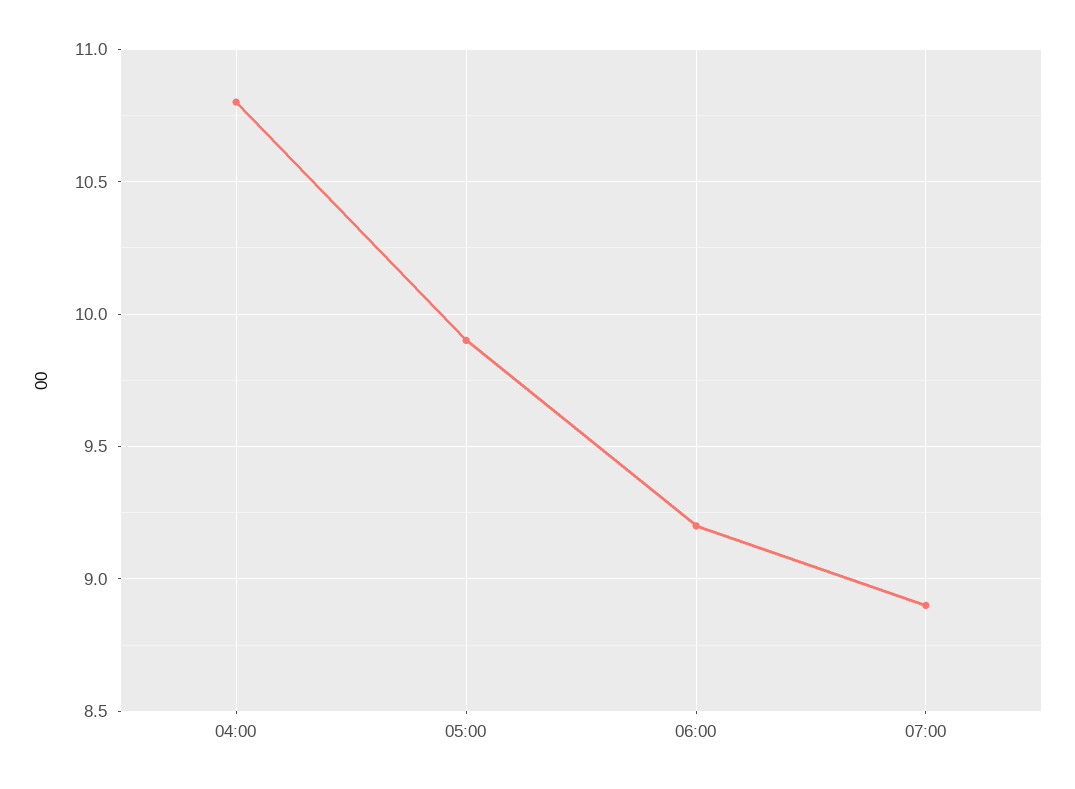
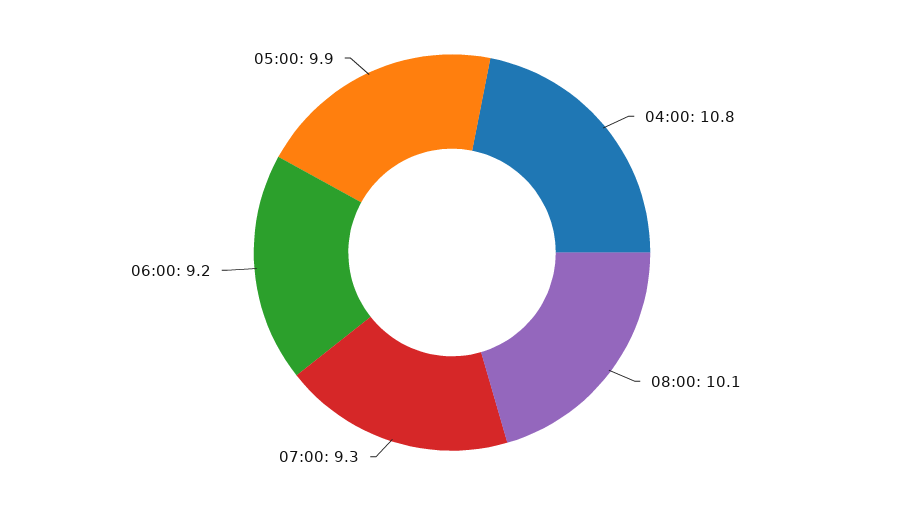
07:00: 8.9 -> 9.3
08:00: none -> 10.1

